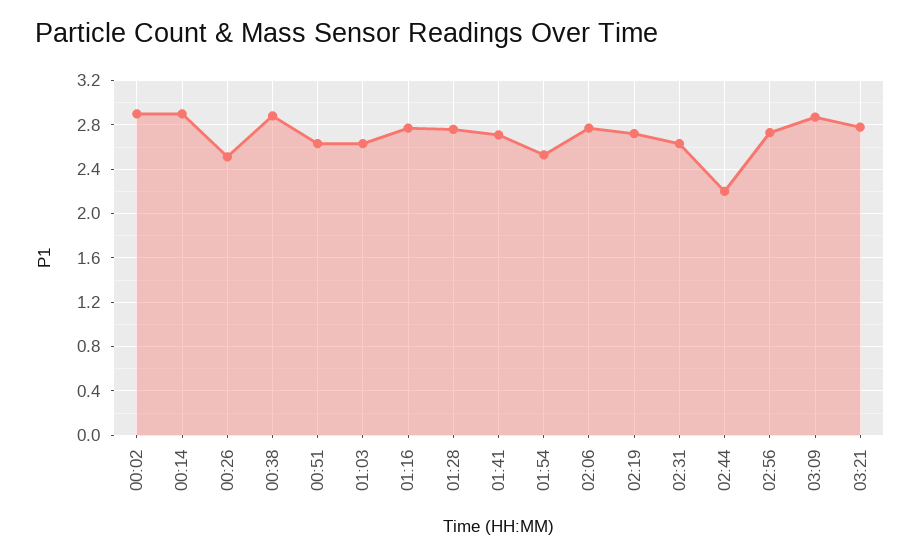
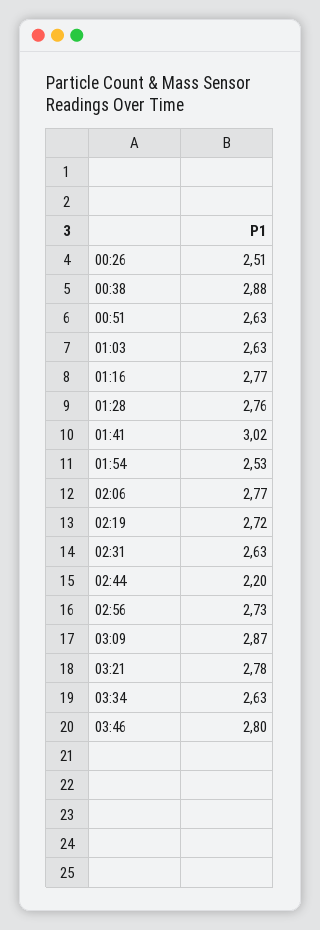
00:02: 2.9 -> none
00:14: 2.9 -> none
01:41: 2.7 -> 3.02
03:34: none -> 2.63
03:46: none -> 2.8

